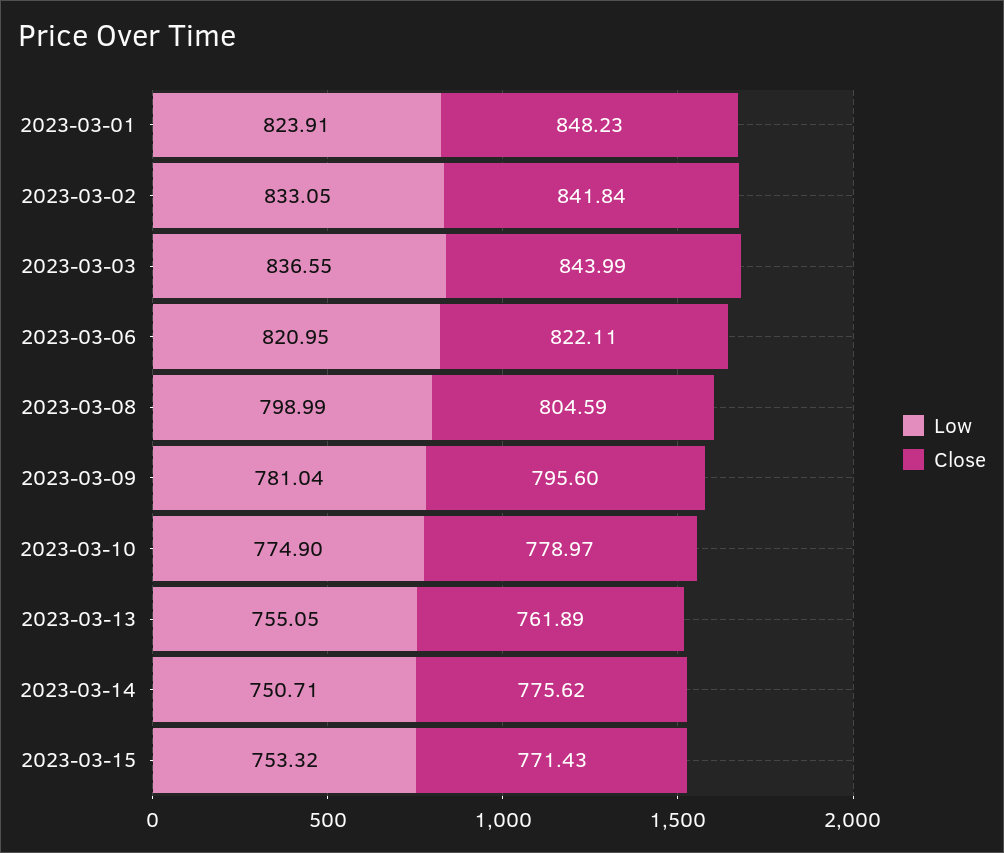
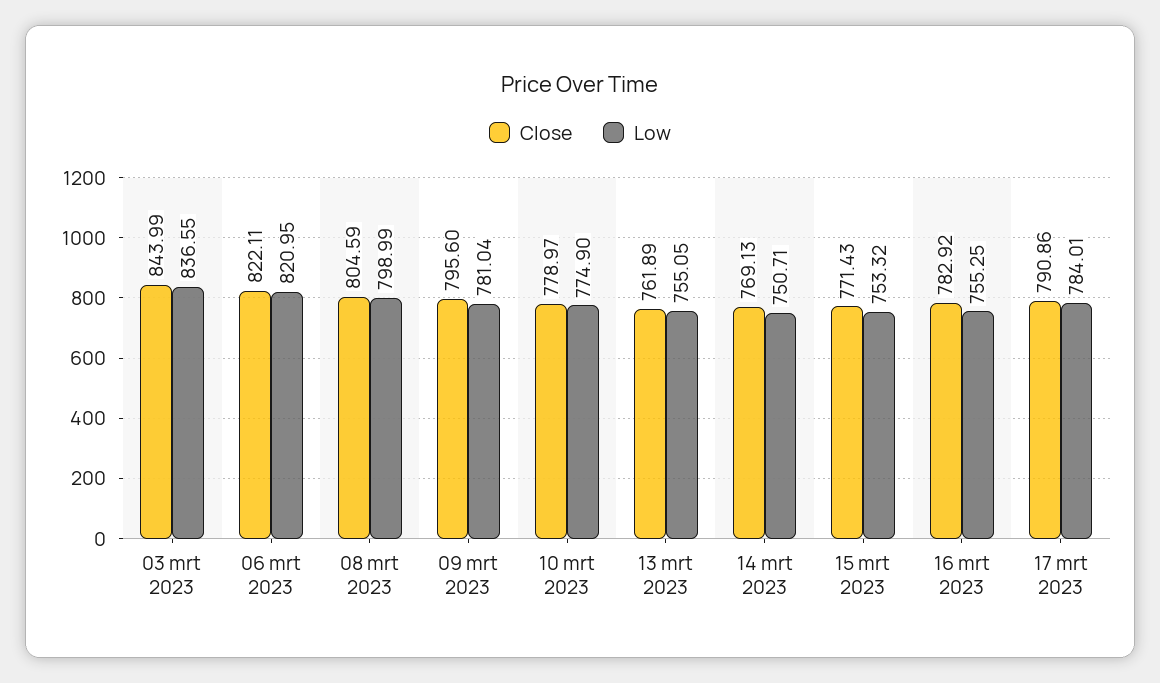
Low, 2023-03-01: 823.91 -> none
Close, 2023-03-01: 848.23 -> none
Low, 2023-03-02: 833.05 -> none
Close, 2023-03-02: 841.84 -> none
Close, 2023-03-14: 775.62 -> 769.13
Close, 16 mrt 2023: none -> 782.92
Low, 16 mrt 2023: none -> 755.25
Close, 17 mrt 2023: none -> 790.86
Low, 17 mrt 2023: none -> 784.01

